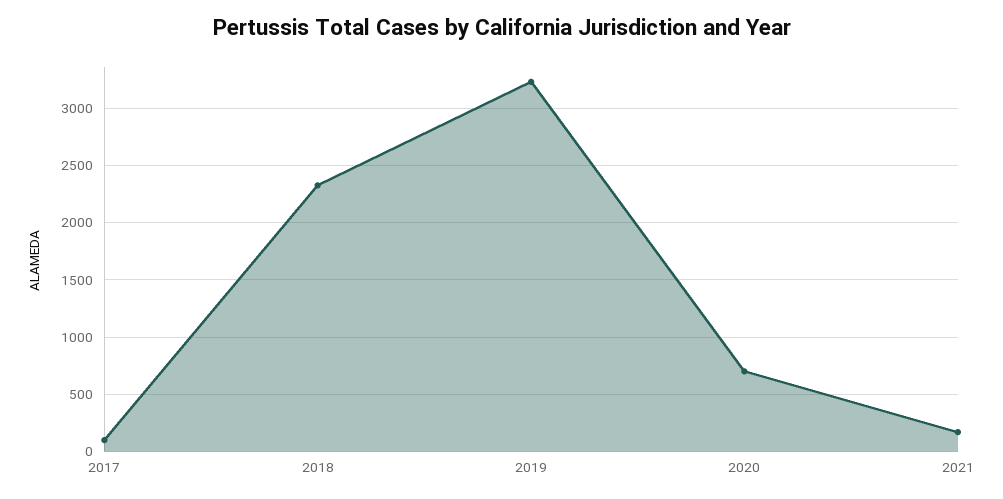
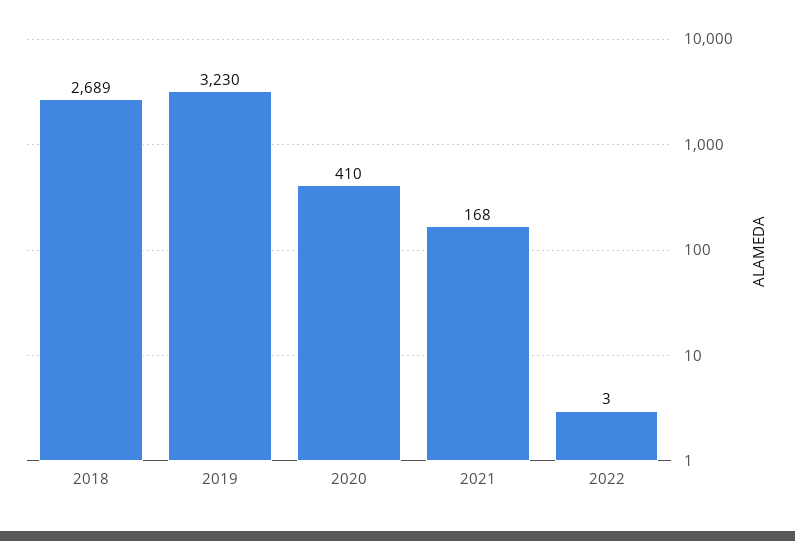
2017: 100 -> none
2018: 2300 -> 2689
2020: 700 -> 410
2022: none -> 3

